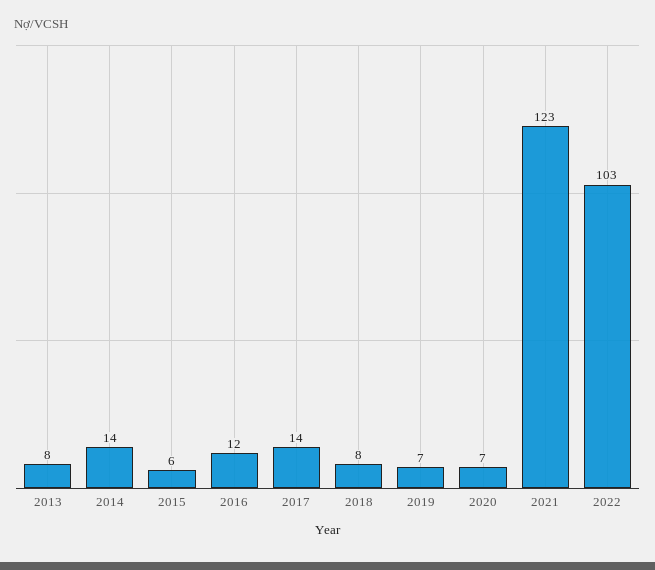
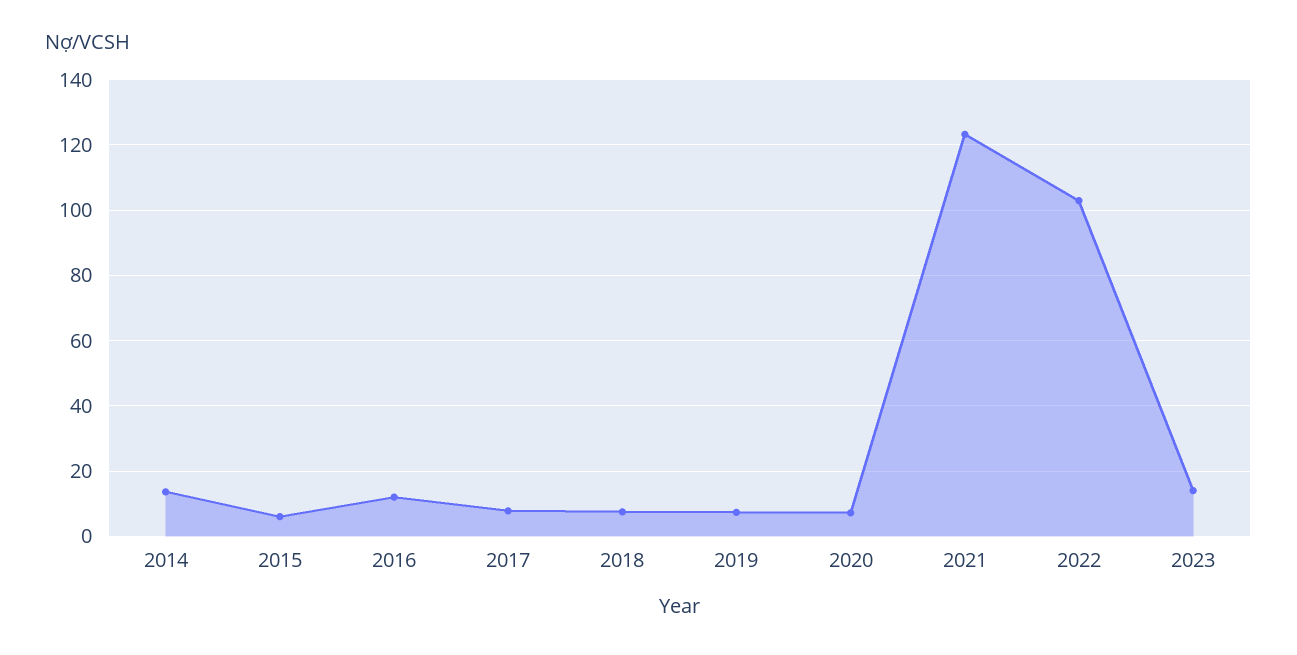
2013: 8 -> none
2017: 14 -> 8
2023: none -> 14

